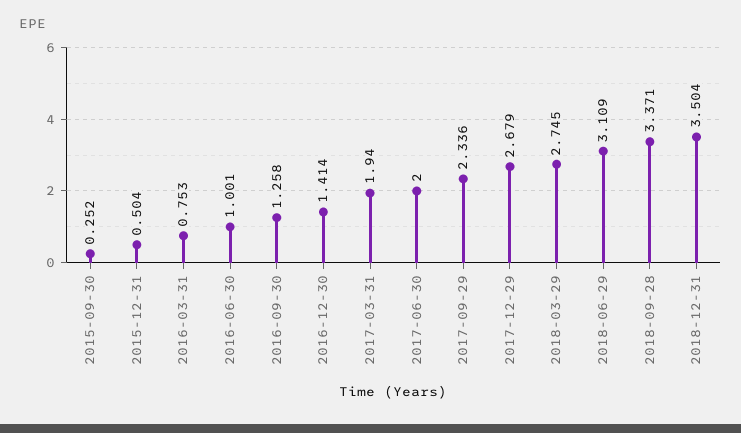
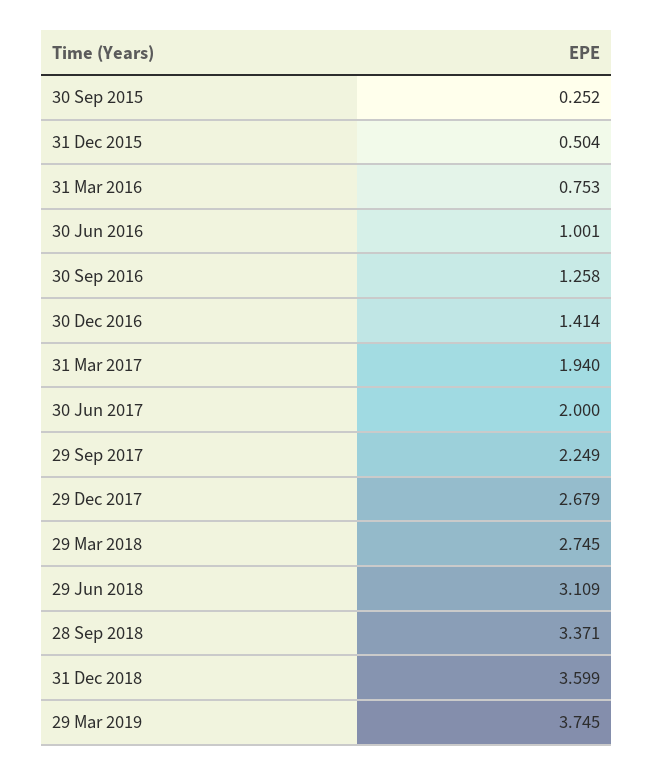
2017-09-29: 2.336 -> 2.249
2018-12-31: 3.504 -> 3.599
29 Mar 2019: none -> 3.745

